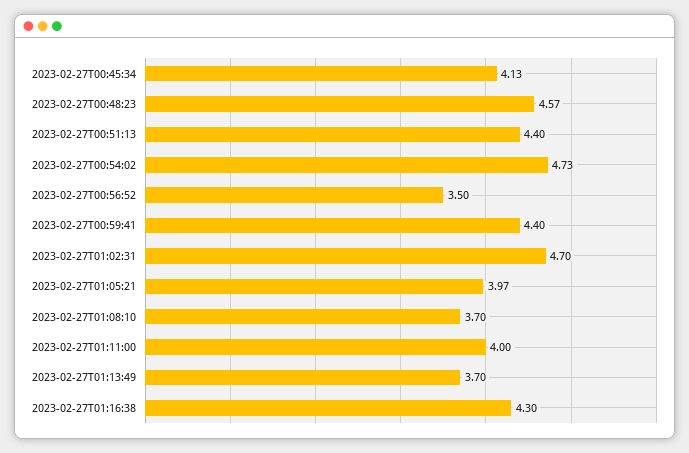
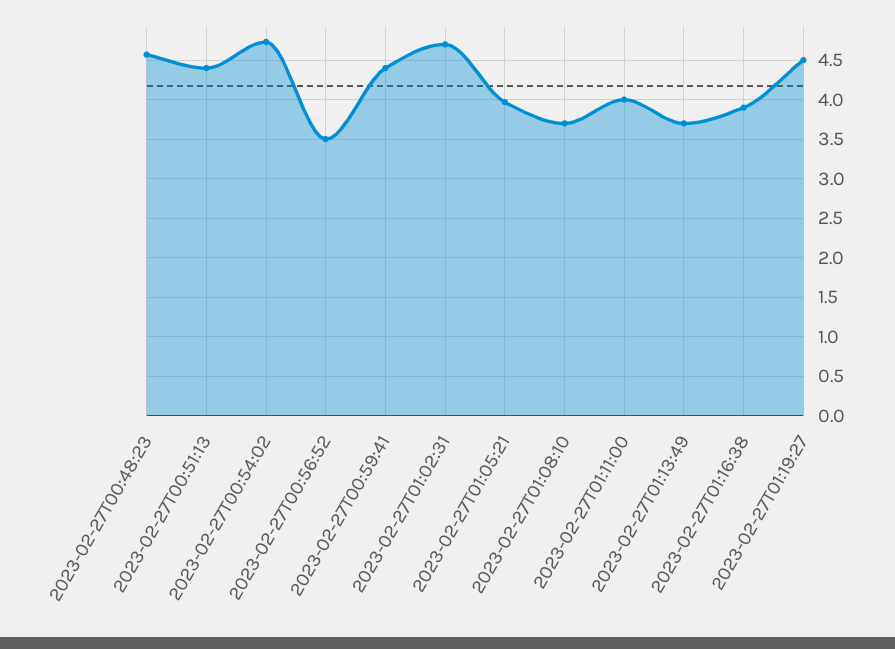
2023-02-27T00:45:34: 4.13 -> none
2023-02-27T01:16:38: 4.3 -> 3.9
2023-02-27T01:19:27: none -> 4.5

